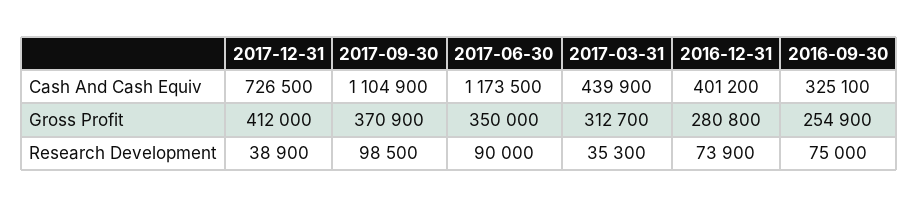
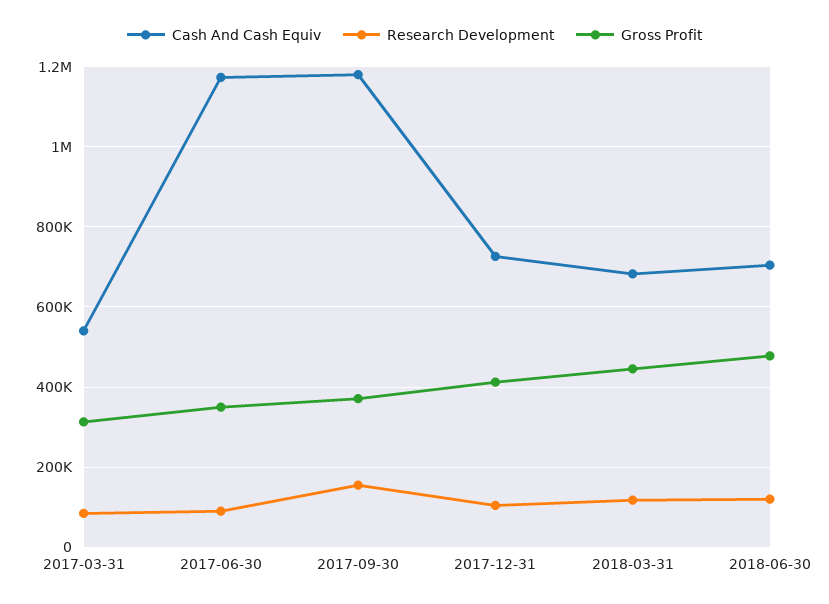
Cash And Cash Equiv, 2017-09-30: 1104900 -> 1180000
Cash And Cash Equiv, 2017-03-31: 439900 -> 540000
Cash And Cash Equiv, 2016-12-31: 401200 -> none
Cash And Cash Equiv, 2016-09-30: 325100 -> none
Gross Profit, 2016-12-31: 280800 -> none
Gross Profit, 2016-09-30: 254900 -> none
Research Development, 2017-12-31: 38900 -> 100000
Research Development, 2017-09-30: 98500 -> 160000
Research Development, 2017-03-31: 35300 -> 80000
Research Development, 2016-12-31: 73900 -> none
Research Development, 2016-09-30: 75000 -> none
Cash And Cash Equiv, 2018-03-31: none -> 680000
Research Development, 2018-03-31: none -> 120000
Gross Profit, 2018-03-31: none -> 440000
Cash And Cash Equiv, 2018-06-30: none -> 700000
Research Development, 2018-06-30: none -> 120000
Gross Profit, 2018-06-30: none -> 480000

